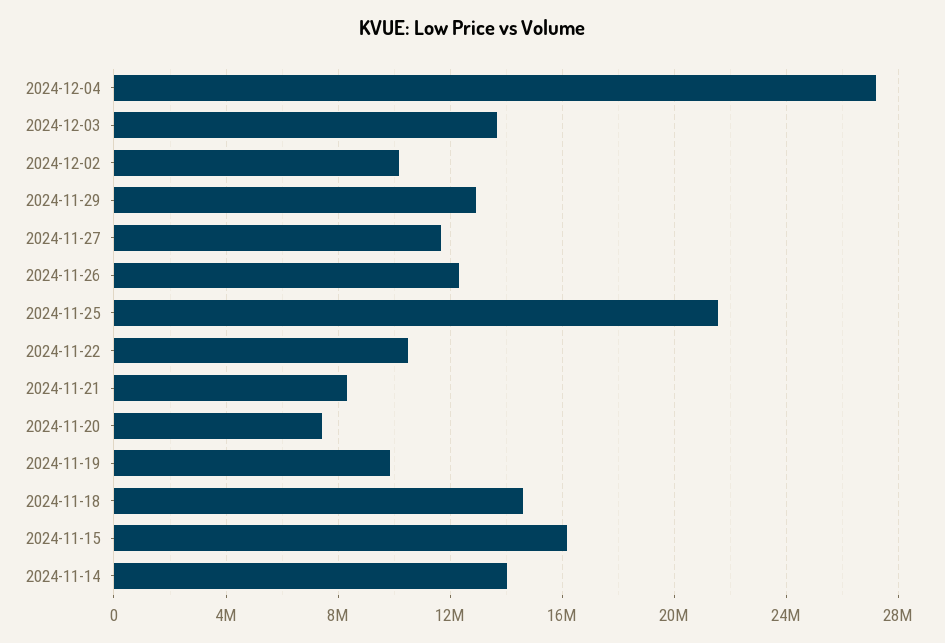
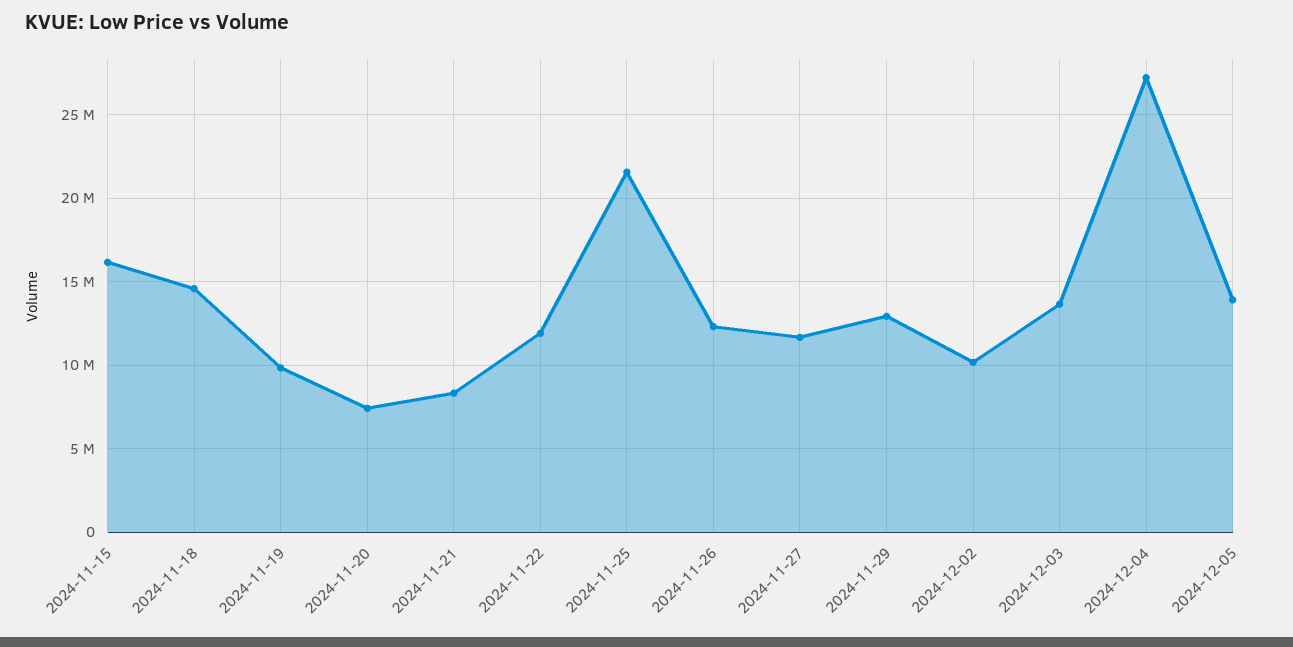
2024-11-22: 10500000 -> 12000000
2024-11-14: 14000000 -> none
2024-12-05: none -> 14000000

